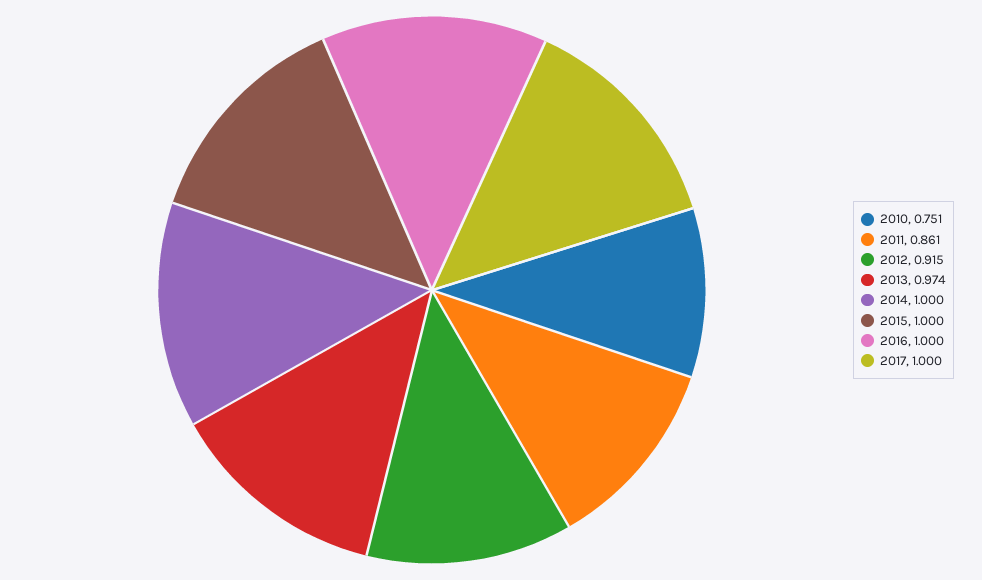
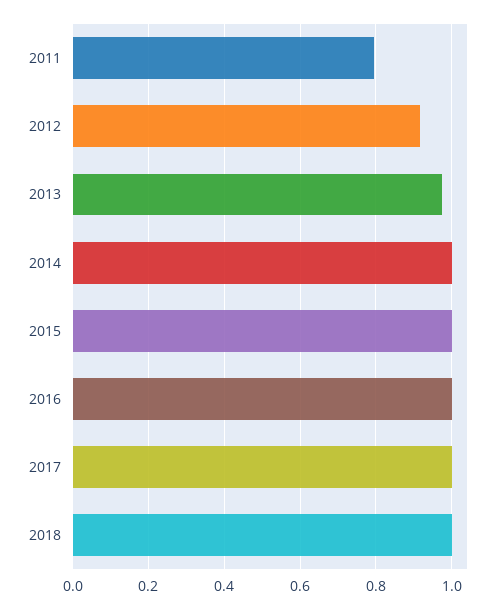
2010: 0.751 -> none
2011: 0.861 -> 0.8
2018: none -> 1

